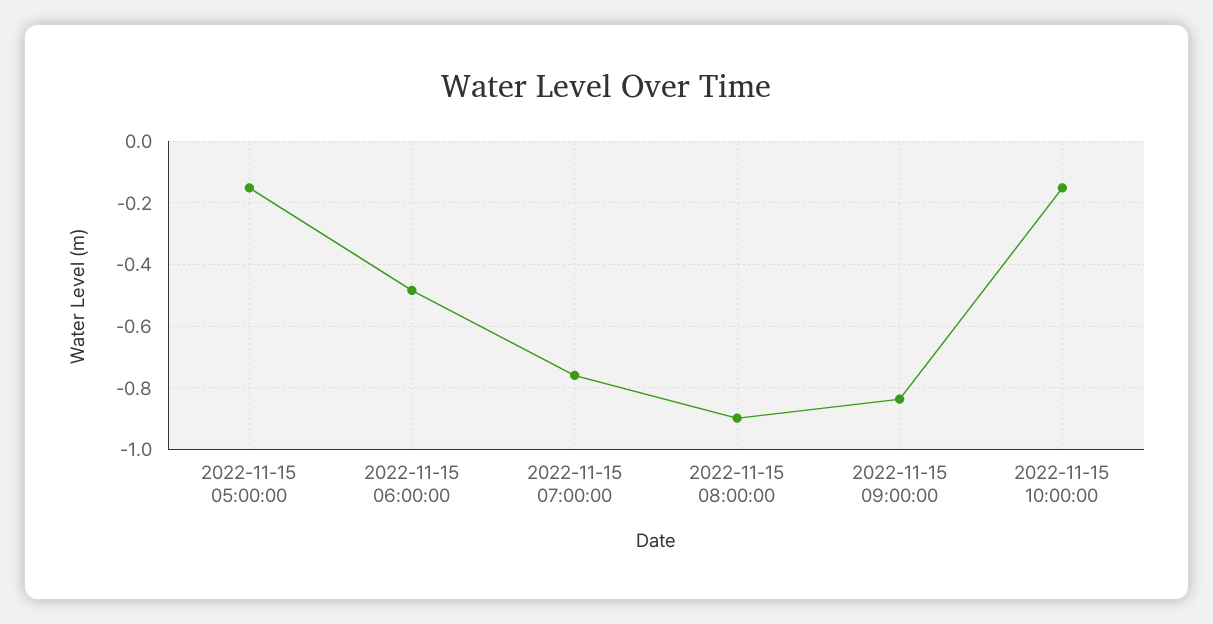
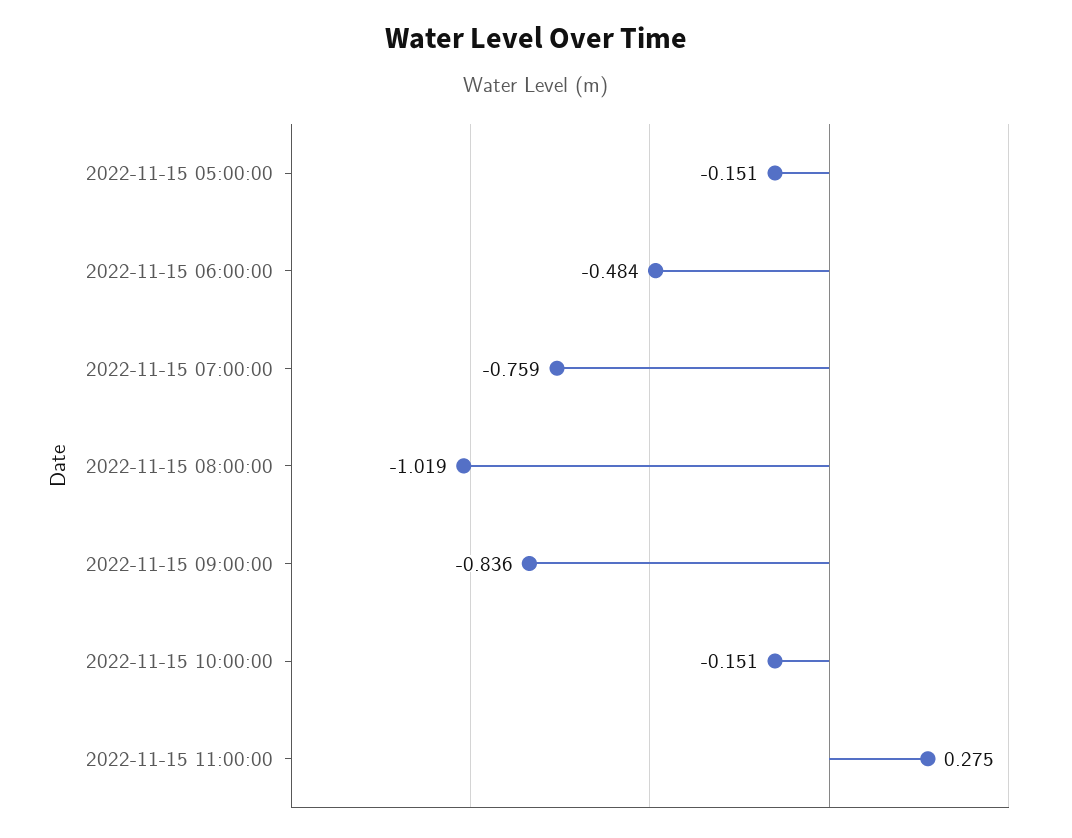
2022-11-15 08:00:00: -0.9 -> -1.019
2022-11-15 11:00:00: none -> 0.275

